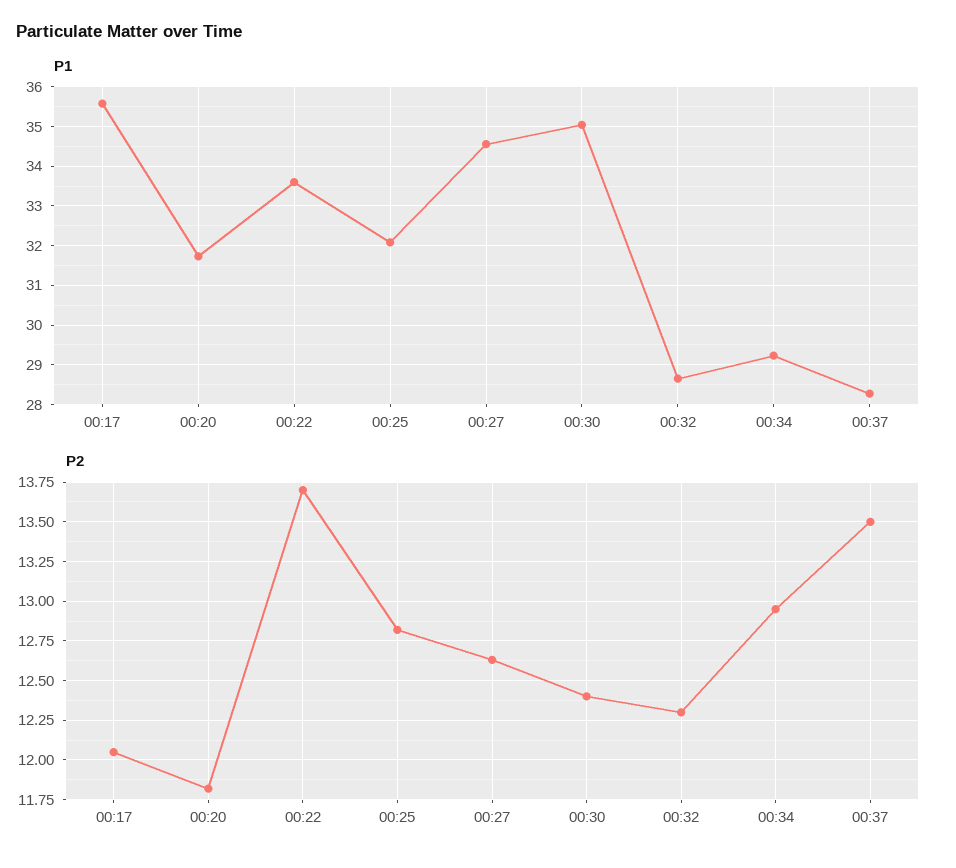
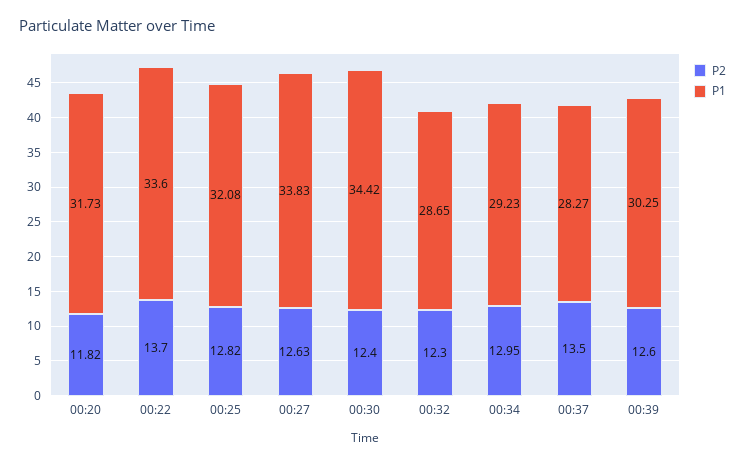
P1, 00:17: 35.6 -> none
P1, 00:27: 34.6 -> 33.83
P1, 00:30: 35 -> 34.42
P2, 00:17: 12.05 -> none
P2, 00:39: none -> 12.6
P1, 00:39: none -> 30.25

